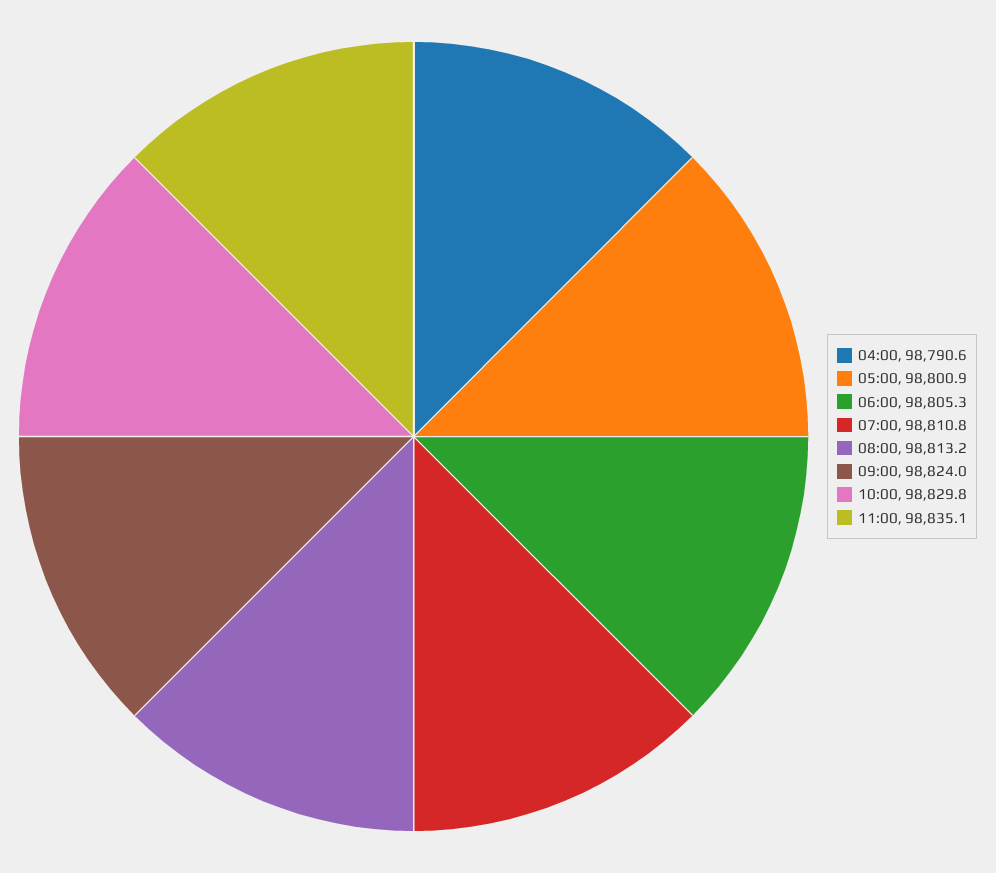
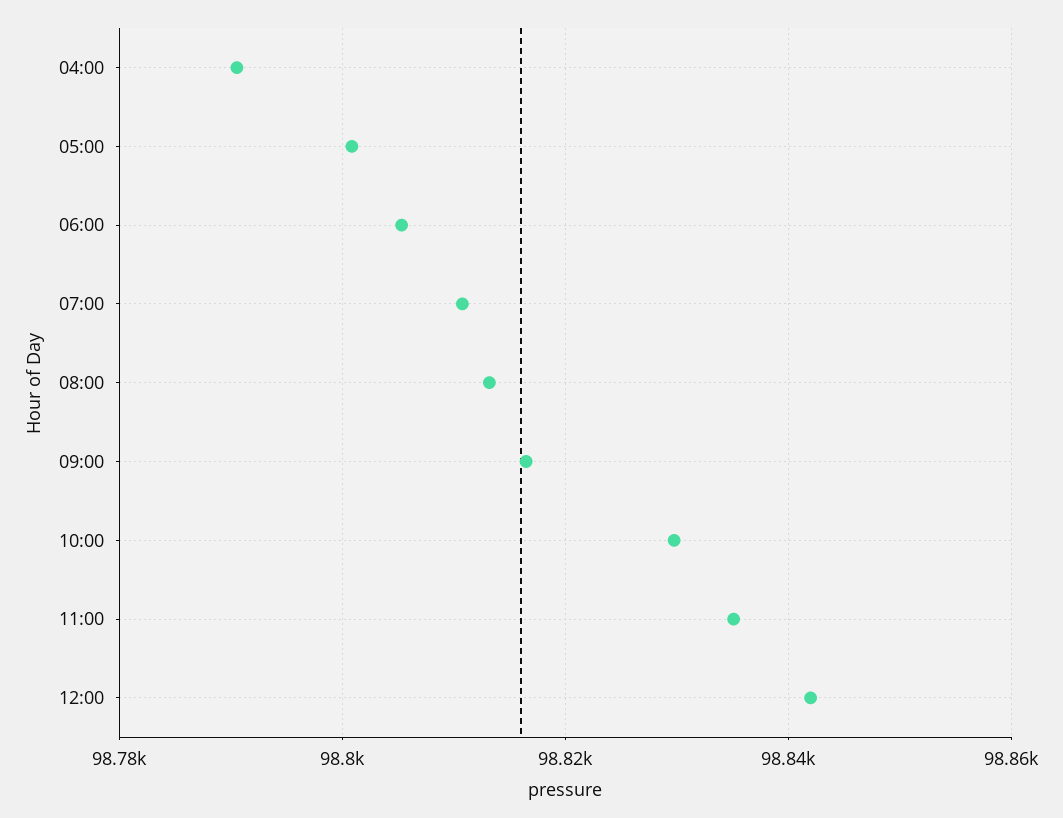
09:00: 98824 -> 98816
12:00: none -> 98842

